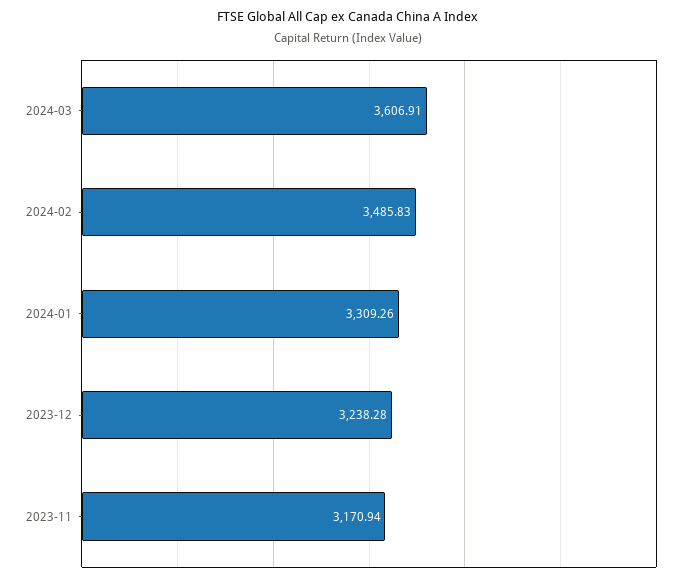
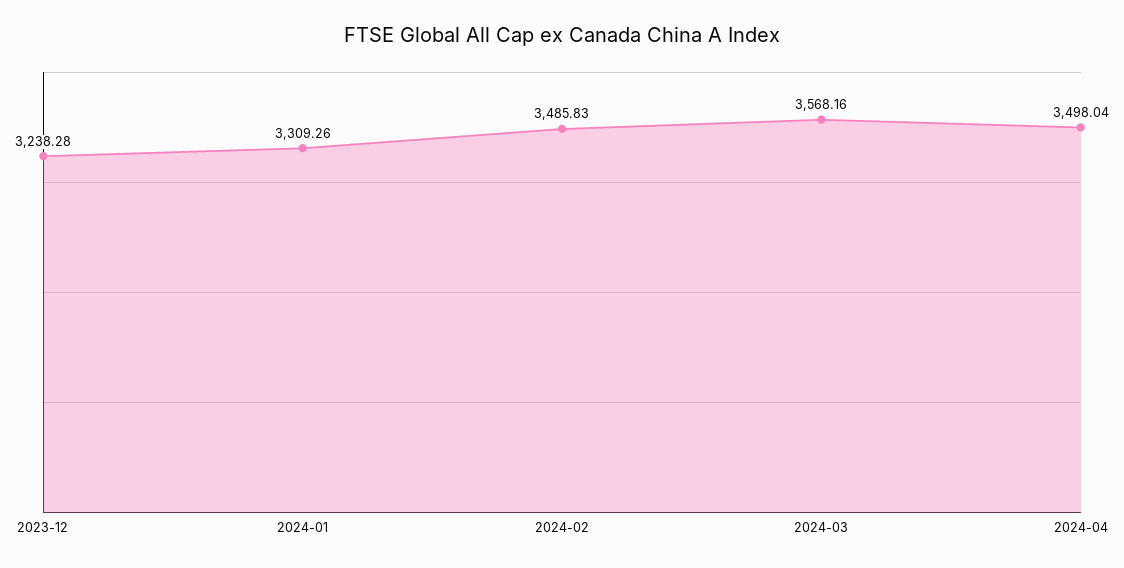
2024-03: 3606.91 -> 3568.16
2023-11: 3170.94 -> none
2024-04: none -> 3498.04

